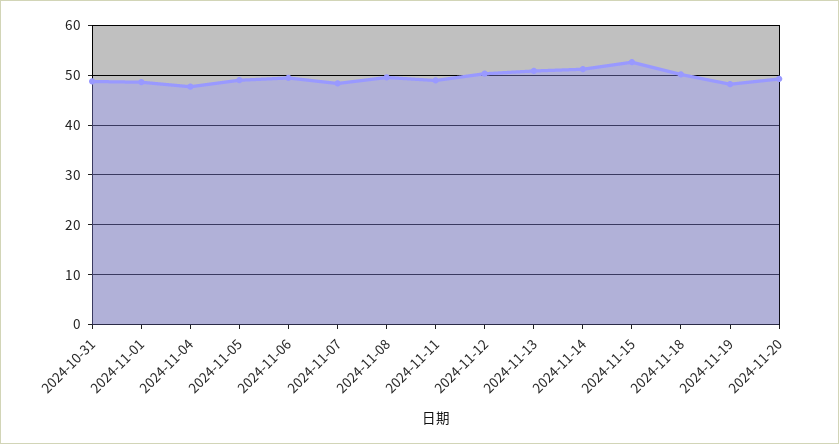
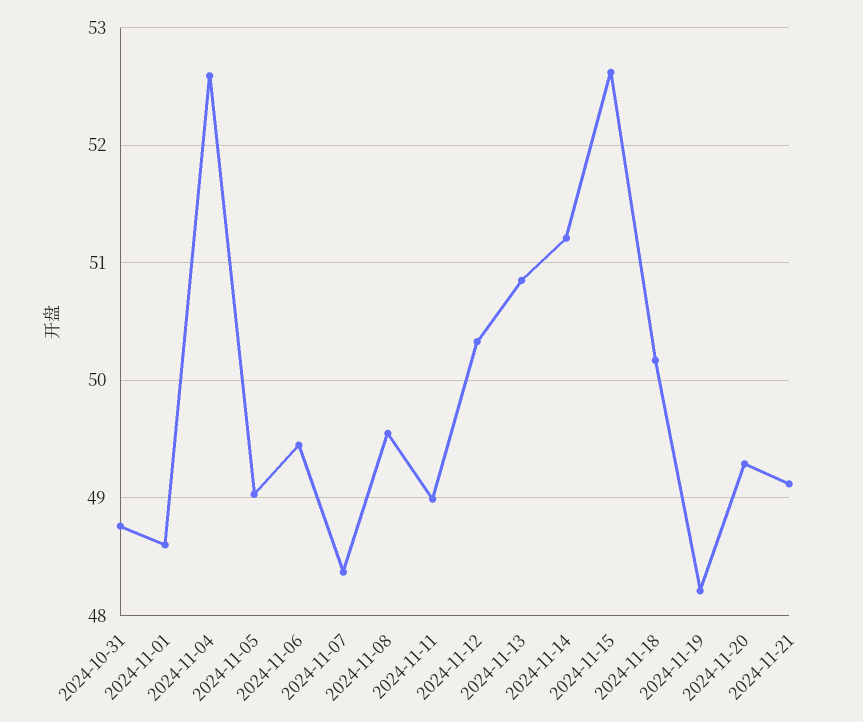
2024-11-04: 48 -> 52.6
2024-11-21: none -> 49.1

